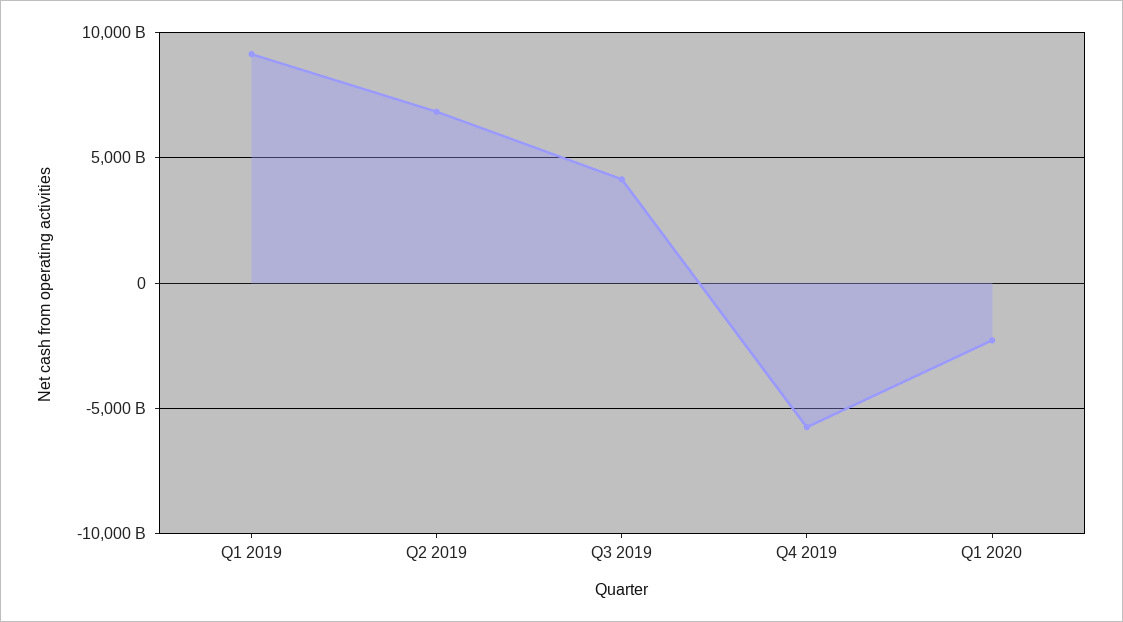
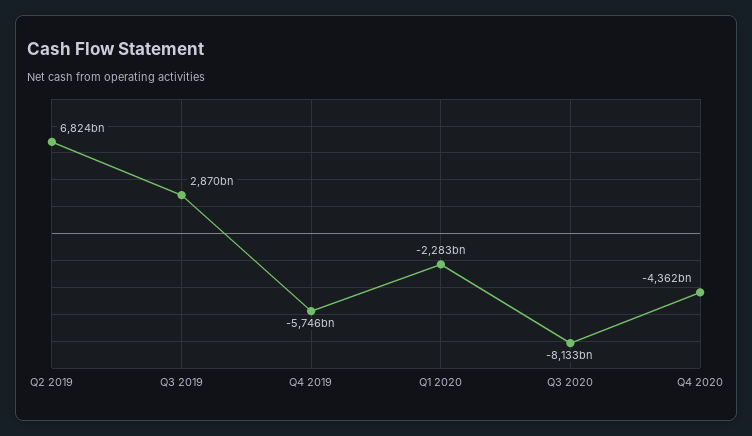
Q1 2019: 9000000000000 -> none
Q3 2019: 4000000000000 -> 2870000000000
Q3 2020: none -> -8133000000000
Q4 2020: none -> -4362000000000

